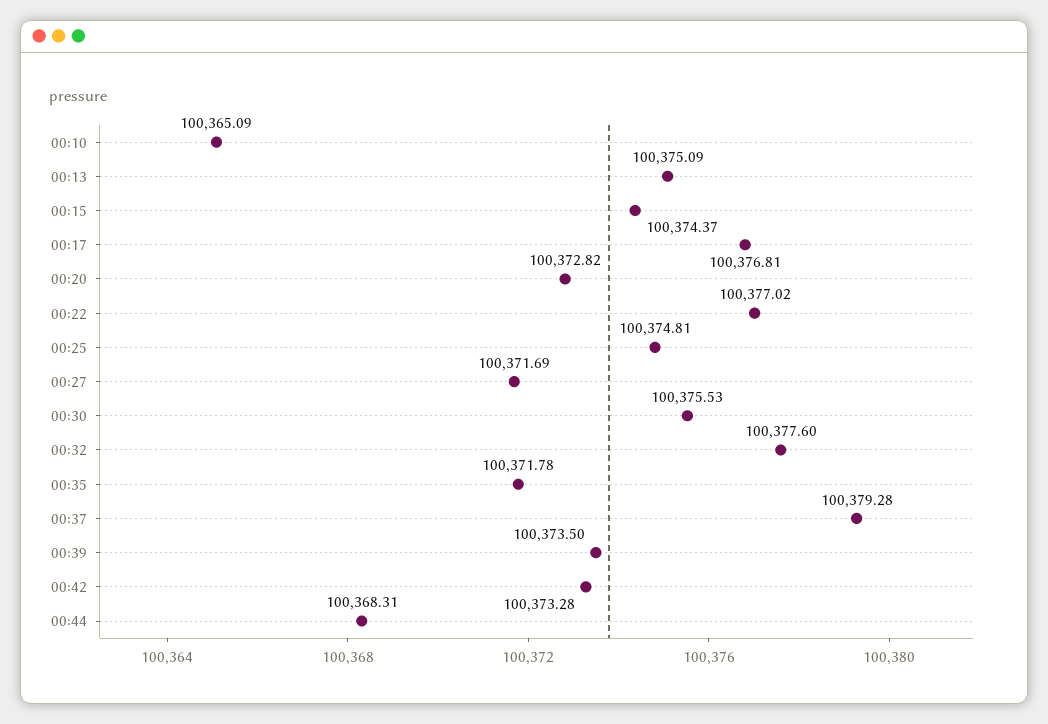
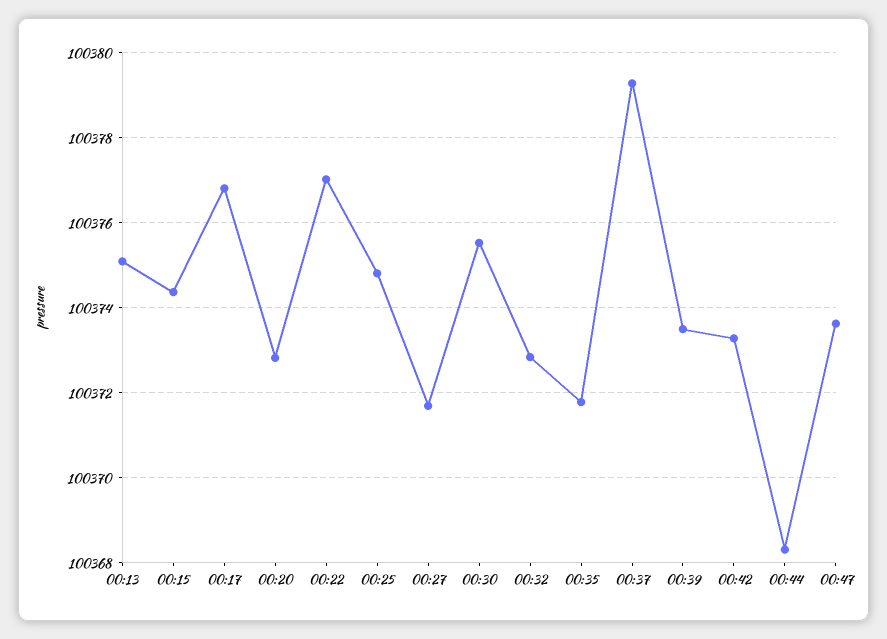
00:10: 100365.09 -> none
00:32: 100377.6 -> 100372.8
00:47: none -> 100373.6

